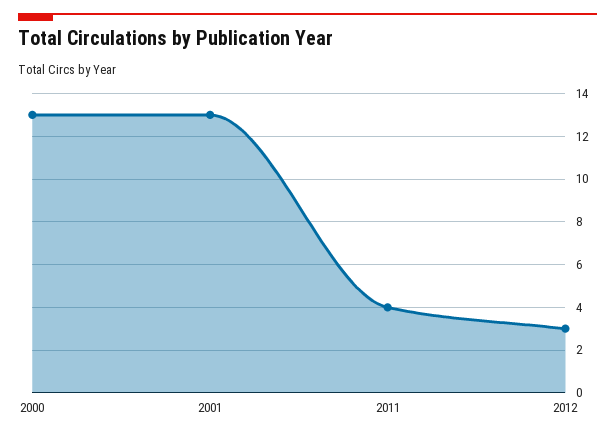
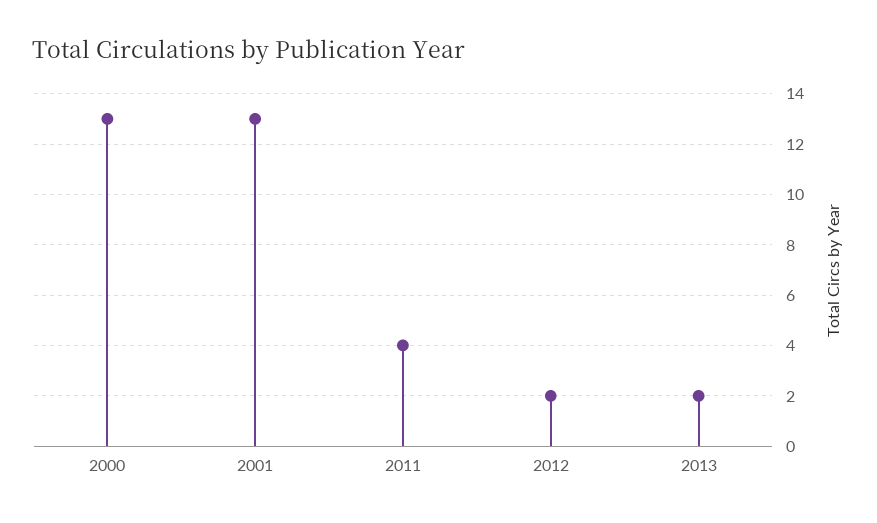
2012: 3 -> 2
2013: none -> 2

